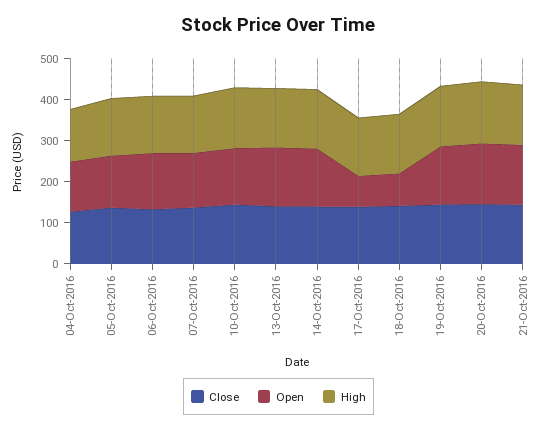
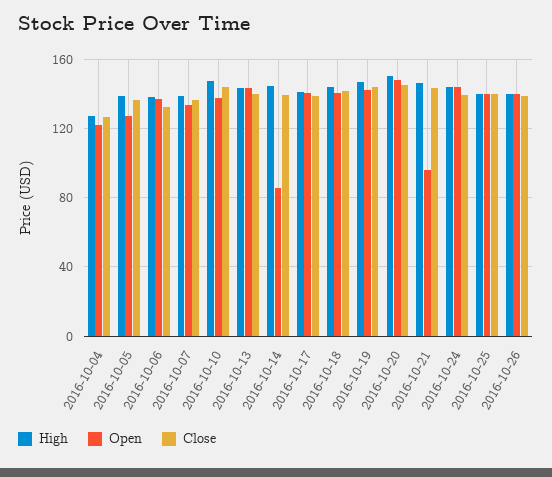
Open, 14-Oct-2016: 140 -> 85
Open, 17-Oct-2016: 80 -> 140
Open, 18-Oct-2016: 80 -> 140
Open, 21-Oct-2016: 140 -> 95
High, 2016-10-24: none -> 145
Open, 2016-10-24: none -> 145
Close, 2016-10-24: none -> 140
High, 2016-10-25: none -> 140
Open, 2016-10-25: none -> 140
Close, 2016-10-25: none -> 140
High, 2016-10-26: none -> 140
Open, 2016-10-26: none -> 140
Close, 2016-10-26: none -> 140

